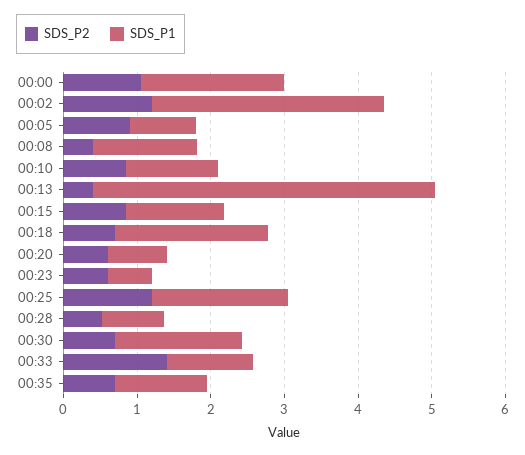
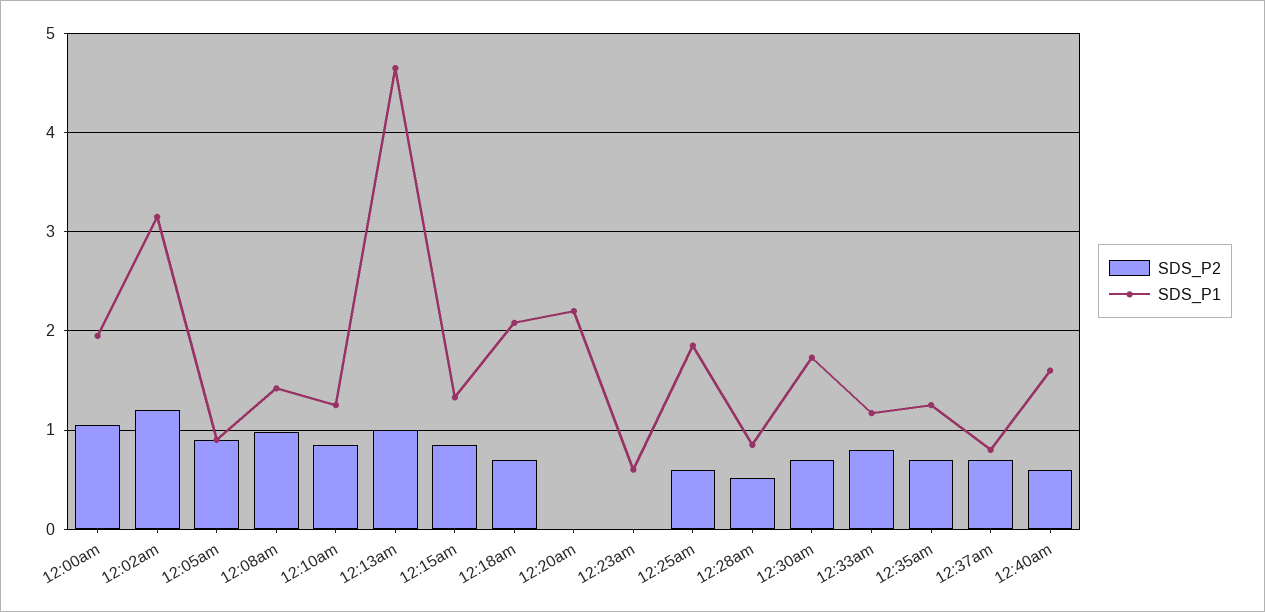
SDS_P2, 00:08: 0.4 -> 1
SDS_P2, 00:13: 0.4 -> 1
SDS_P2, 00:20: 0.6 -> 0
SDS_P1, 00:20: 0.8 -> 2.2
SDS_P2, 00:23: 0.6 -> 0
SDS_P2, 00:25: 1.2 -> 0.6
SDS_P2, 00:33: 1.4 -> 0.8
SDS_P2, 12:37am: none -> 0.7
SDS_P1, 12:37am: none -> 0.8
SDS_P2, 12:40am: none -> 0.6
SDS_P1, 12:40am: none -> 1.6

